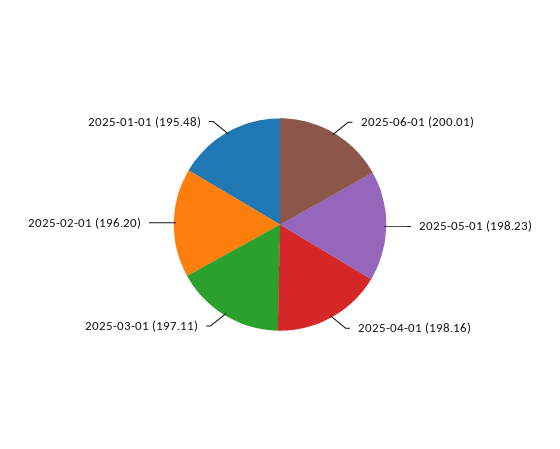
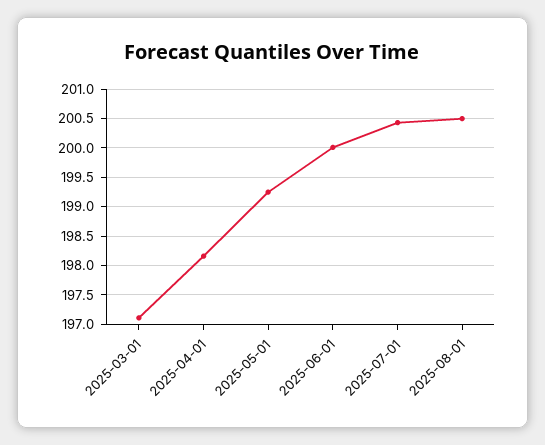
2025-05-01: 198.23 -> 199.25
2025-02-01: 196.2 -> none
2025-01-01: 195.48 -> none
2025-07-01: none -> 200.5
2025-08-01: none -> 200.5

